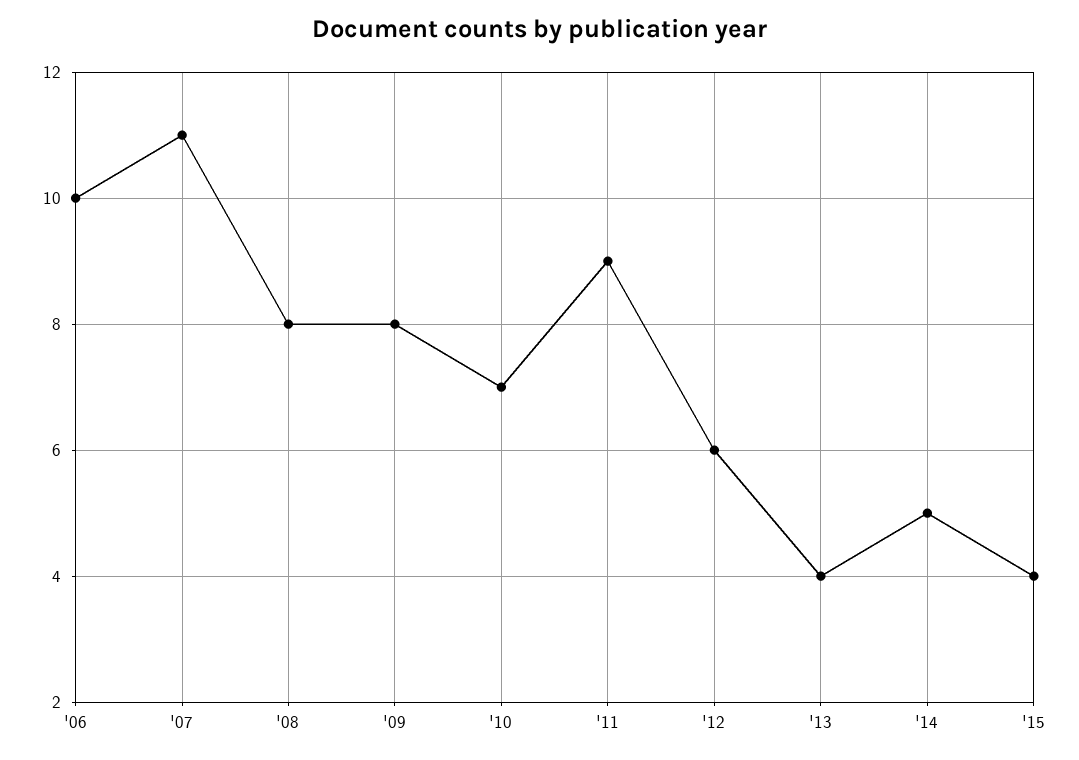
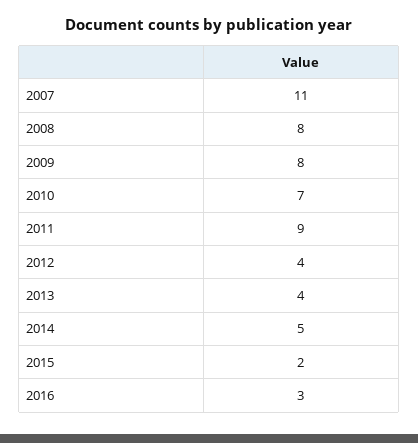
'06: 10 -> none
'12: 6 -> 4
'15: 4 -> 2
2016: none -> 3

